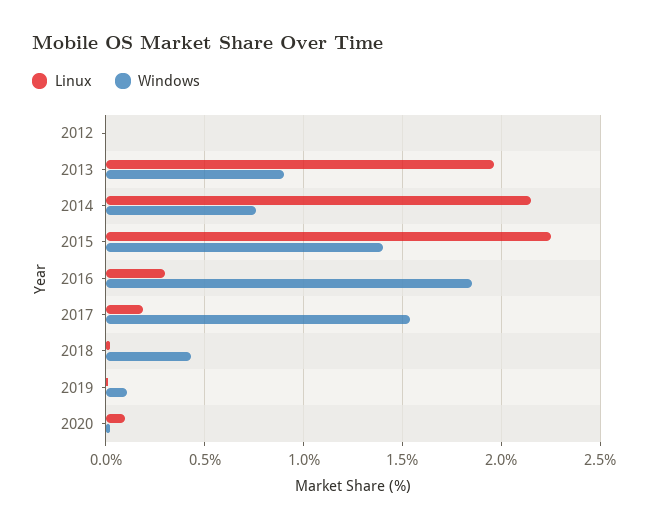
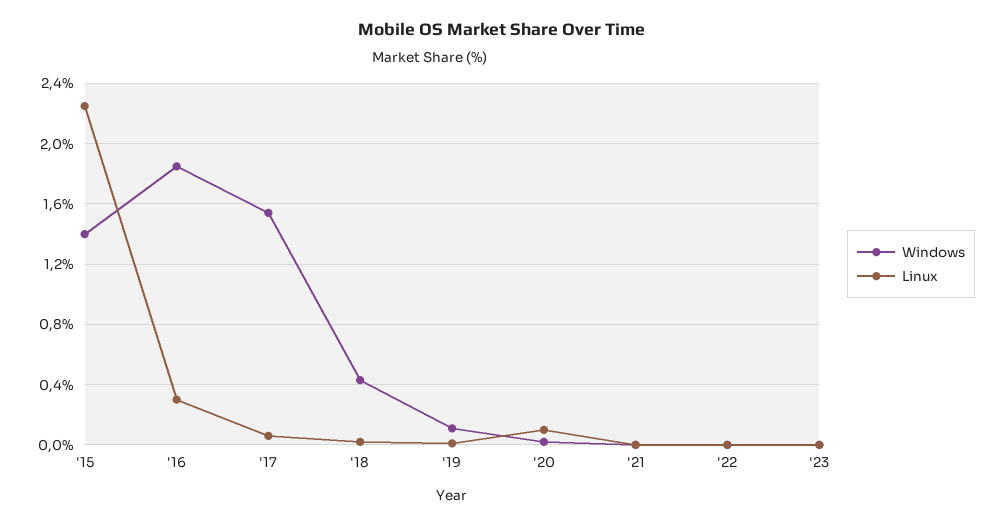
Linux, 2012: 0 -> none
Windows, 2012: 0 -> none
Linux, 2013: 1.95 -> none
Windows, 2013: 0.9 -> none
Linux, 2014: 2.15 -> none
Windows, 2014: 0.75 -> none
Linux, 2017: 0.2 -> 0.05
Windows, '21: none -> 0
Linux, '21: none -> 0
Windows, '22: none -> 0
Linux, '22: none -> 0
Windows, '23: none -> 0
Linux, '23: none -> 0

